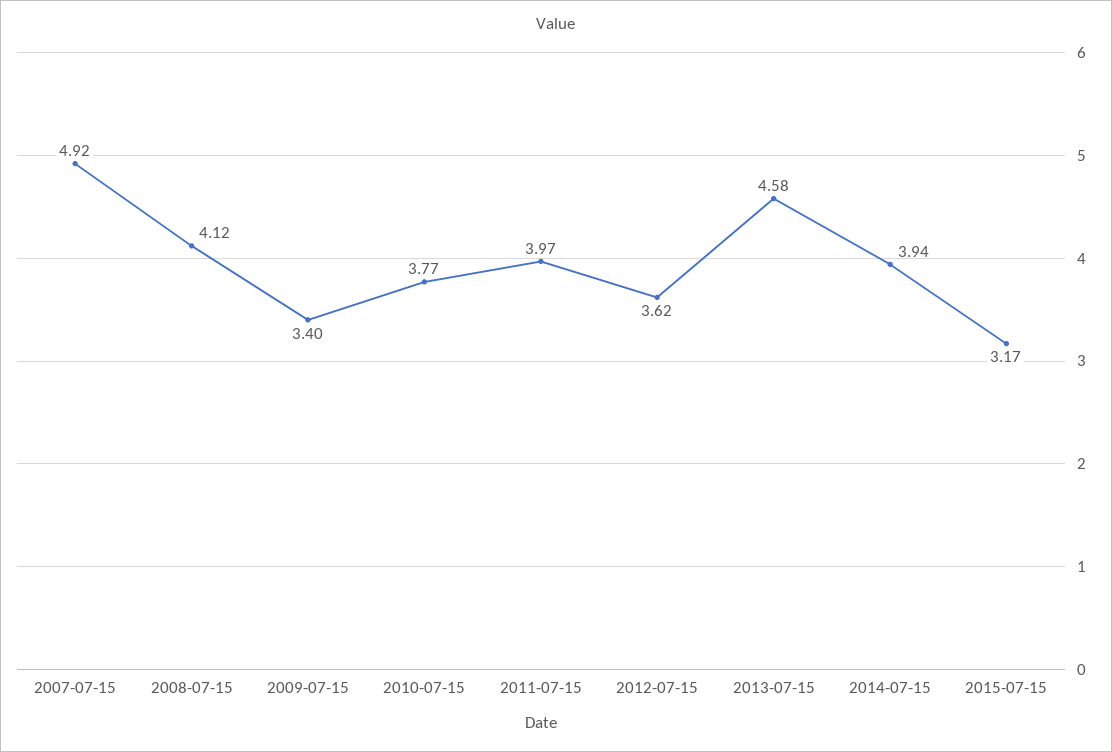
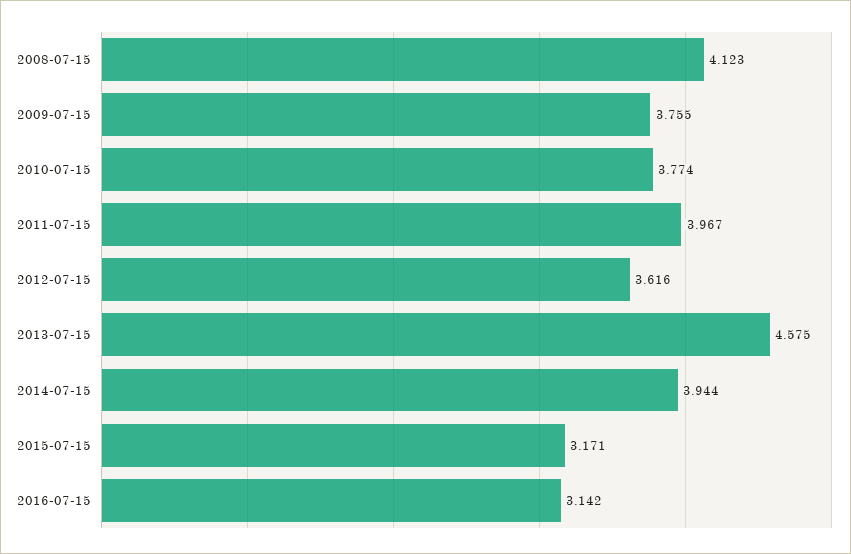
2007-07-15: 4.92 -> none
2009-07-15: 3.4 -> 3.755
2016-07-15: none -> 3.142

